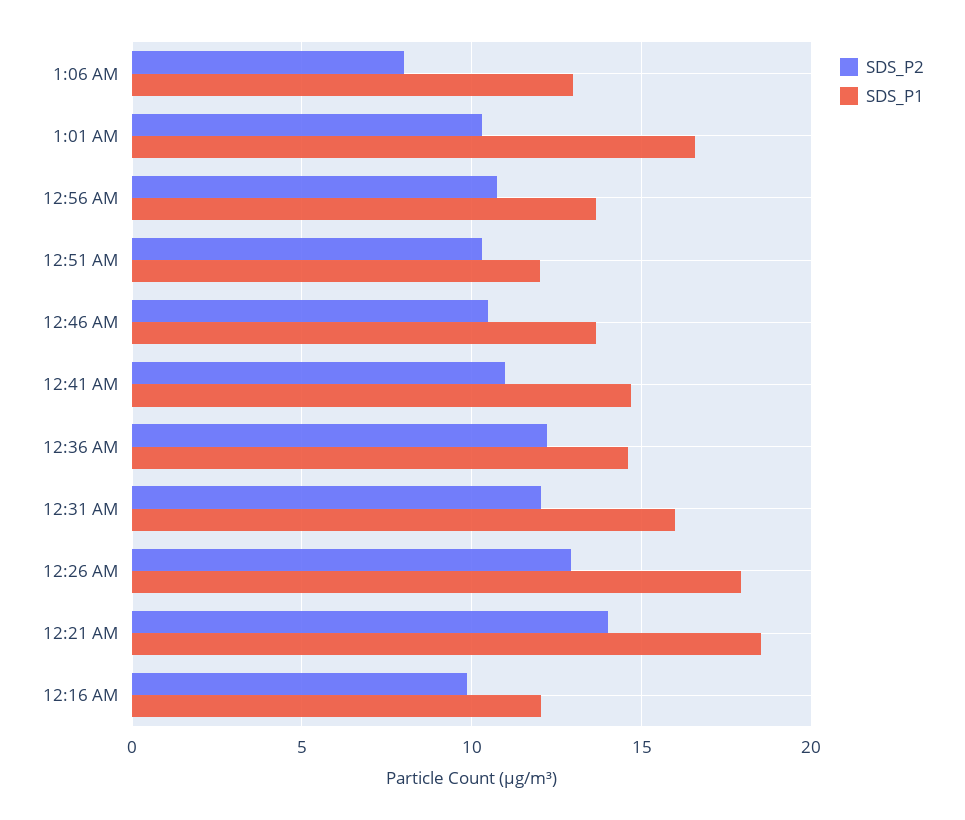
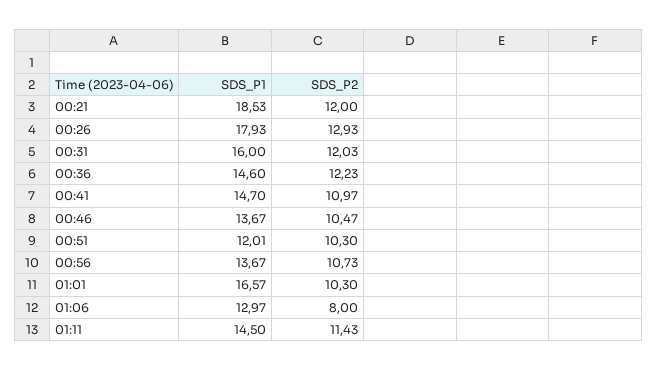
SDS_P2, 12:21 AM: 14 -> 12
SDS_P2, 12:16 AM: 10 -> none
SDS_P1, 12:16 AM: 12 -> none
SDS_P1, 01:11: none -> 14.5
SDS_P2, 01:11: none -> 11.43

